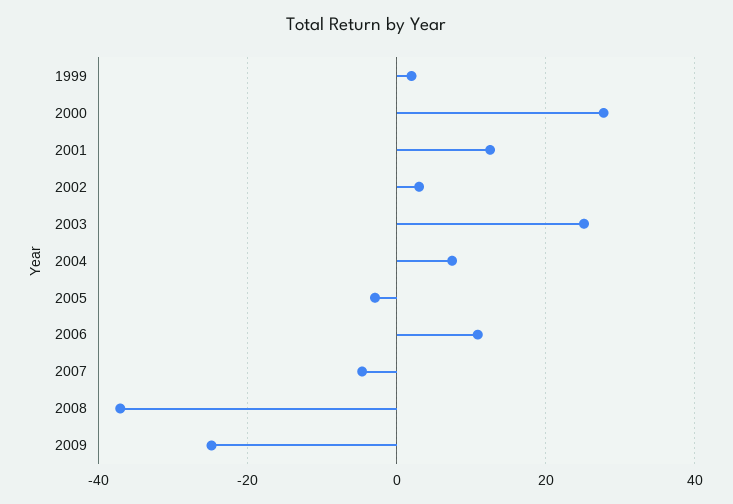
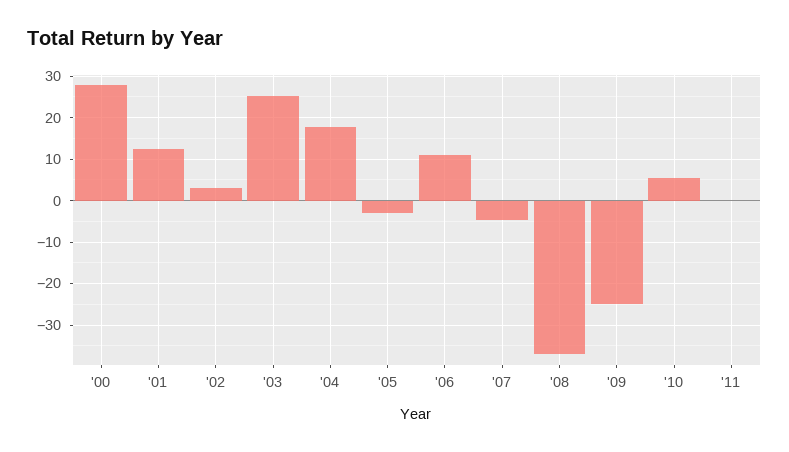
1999: 2 -> none
2004: 8 -> 18
'10: none -> 6
'11: none -> 0

